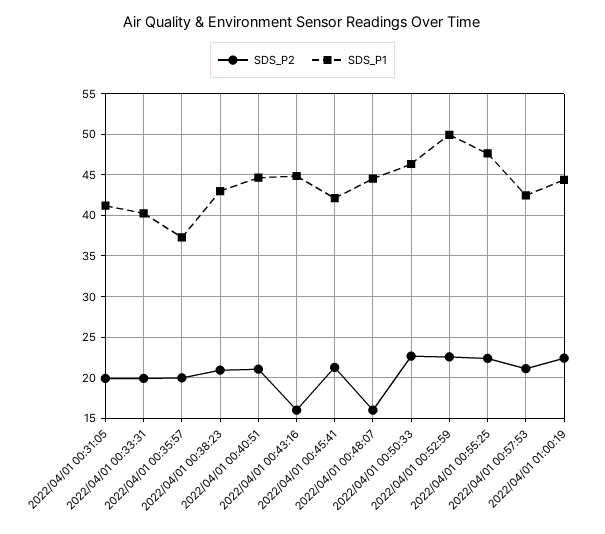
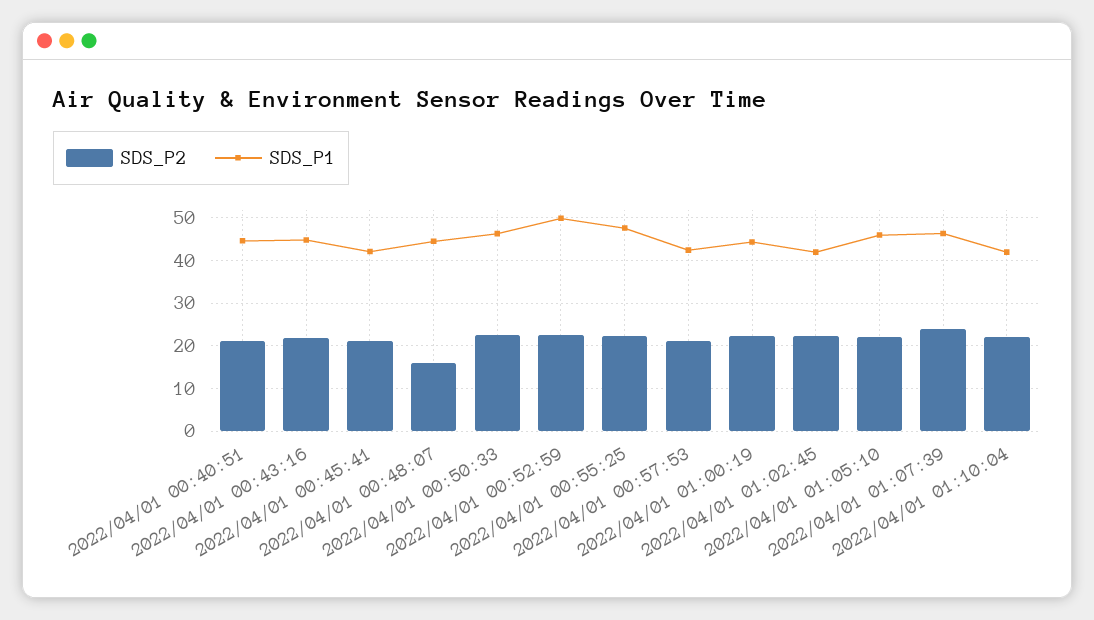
SDS_P2, 2022/04/01 00:31:05: 20 -> none
SDS_P1, 2022/04/01 00:31:05: 41 -> none
SDS_P2, 2022/04/01 00:33:31: 20 -> none
SDS_P1, 2022/04/01 00:33:31: 40 -> none
SDS_P2, 2022/04/01 00:35:57: 20 -> none
SDS_P1, 2022/04/01 00:35:57: 37 -> none
SDS_P2, 2022/04/01 00:38:23: 21 -> none
SDS_P1, 2022/04/01 00:38:23: 43 -> none
SDS_P2, 2022/04/01 00:43:16: 16 -> 22
SDS_P2, 2022/04/01 01:02:45: none -> 22
SDS_P1, 2022/04/01 01:02:45: none -> 42
SDS_P2, 2022/04/01 01:05:10: none -> 22
SDS_P1, 2022/04/01 01:05:10: none -> 46
SDS_P2, 2022/04/01 01:07:39: none -> 24
SDS_P1, 2022/04/01 01:07:39: none -> 46
SDS_P2, 2022/04/01 01:10:04: none -> 22
SDS_P1, 2022/04/01 01:10:04: none -> 42

